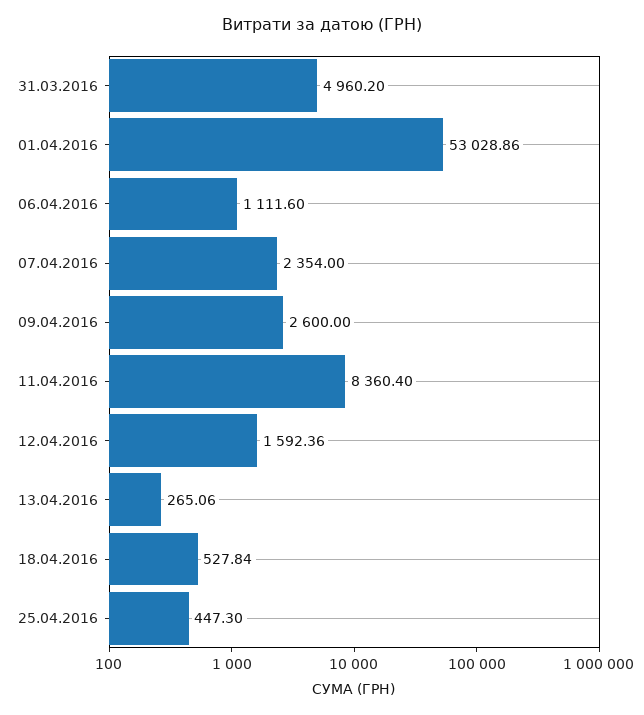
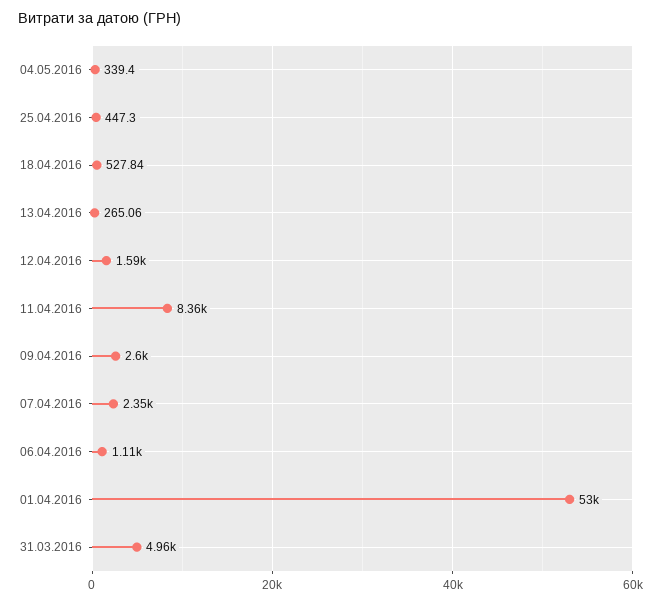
04.05.2016: none -> 339.4

